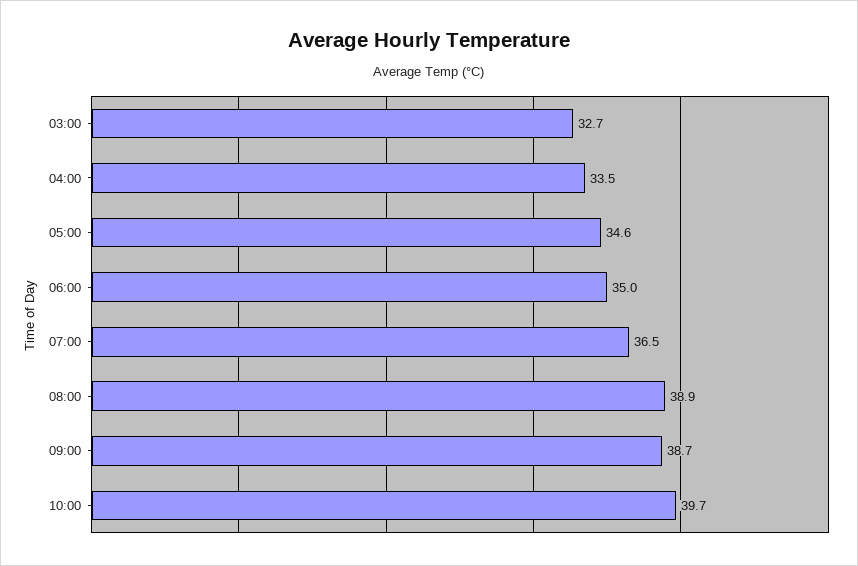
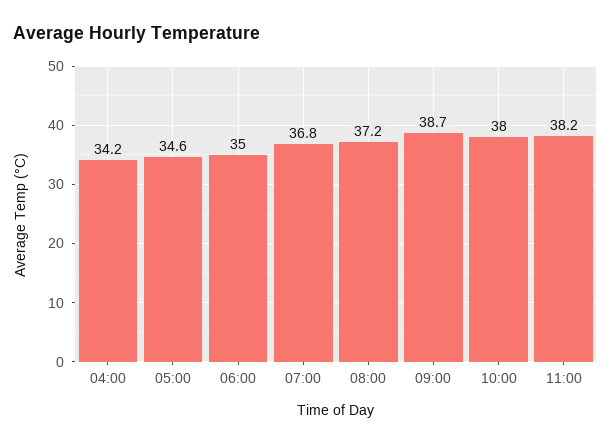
03:00: 32.7 -> none
04:00: 33.5 -> 34.2
07:00: 36.5 -> 36.8
08:00: 38.9 -> 37.2
10:00: 39.7 -> 38
11:00: none -> 38.2

